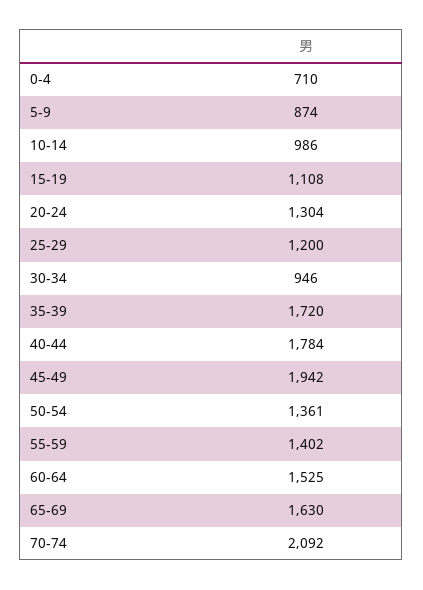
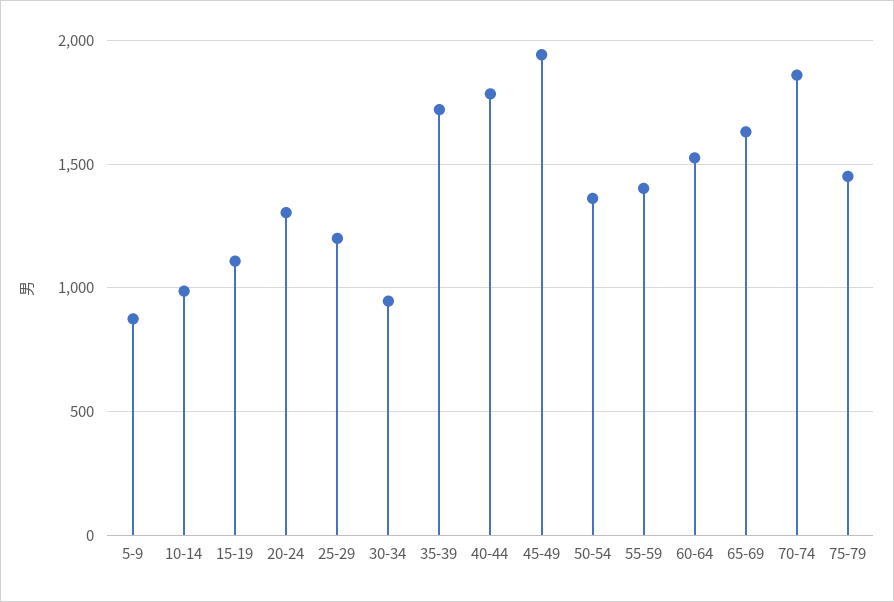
0-4: 710 -> none
70-74: 2092 -> 1850
75-79: none -> 1450

